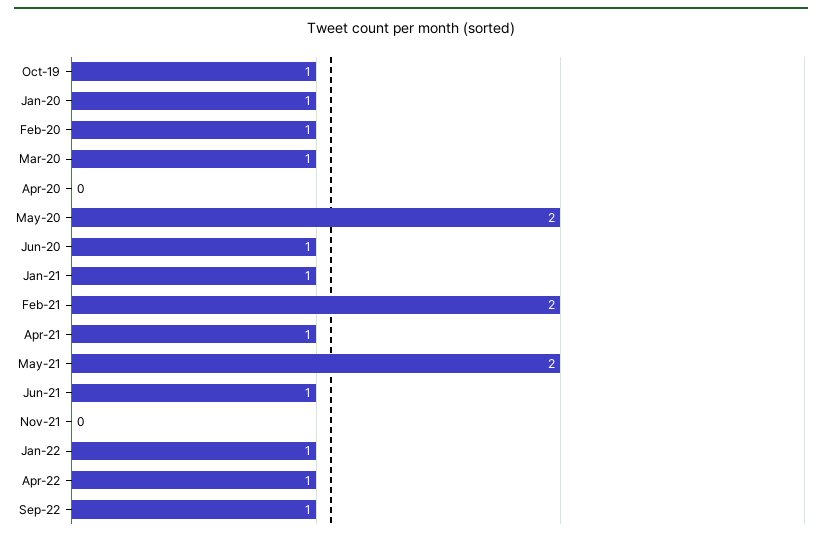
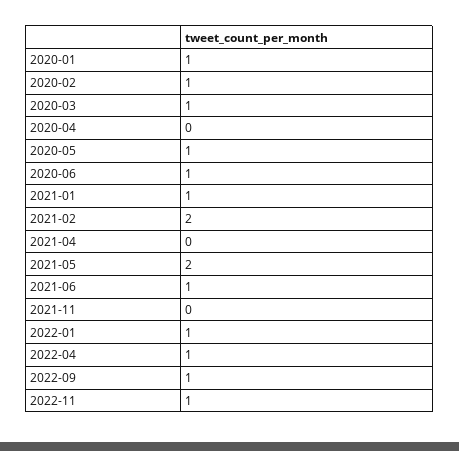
Oct-19: 1 -> none
May-20: 2 -> 1
Apr-21: 1 -> 0
2022-11: none -> 1

